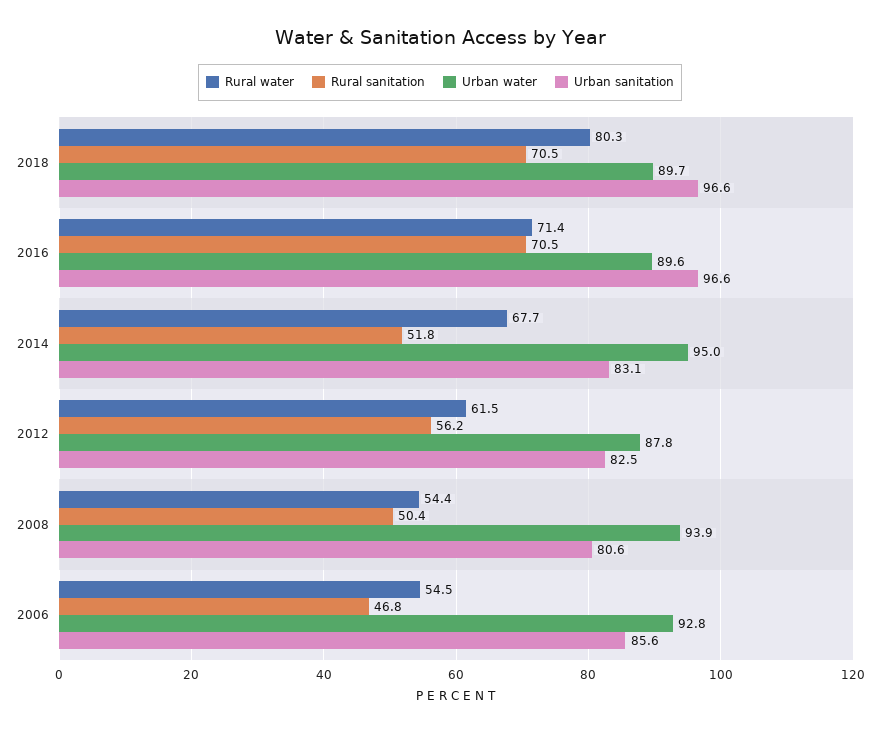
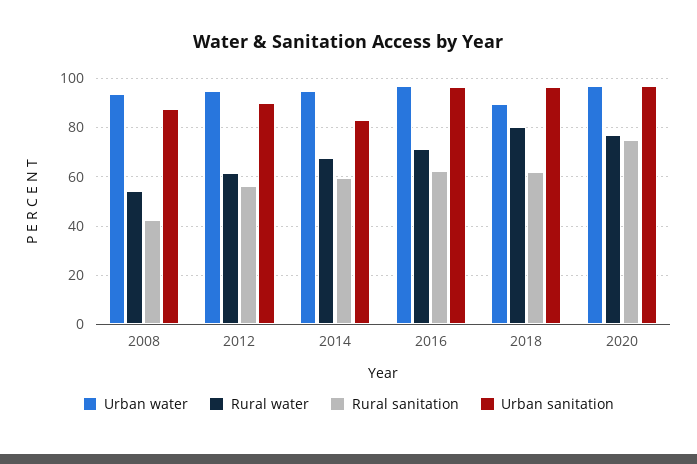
Rural sanitation, 2018: 70.5 -> 62.5
Rural sanitation, 2016: 70.5 -> 62.5
Urban water, 2016: 89.6 -> 97.5
Rural sanitation, 2014: 51.8 -> 60
Urban water, 2012: 87.8 -> 95
Urban sanitation, 2012: 82.5 -> 90
Rural sanitation, 2008: 50.4 -> 42.5
Urban sanitation, 2008: 80.6 -> 87.5
Rural water, 2006: 54.5 -> none
Rural sanitation, 2006: 46.8 -> none
Urban water, 2006: 92.8 -> none
Urban sanitation, 2006: 85.6 -> none
Urban water, 2020: none -> 97.5
Rural water, 2020: none -> 77.5
Rural sanitation, 2020: none -> 75
Urban sanitation, 2020: none -> 97.5

